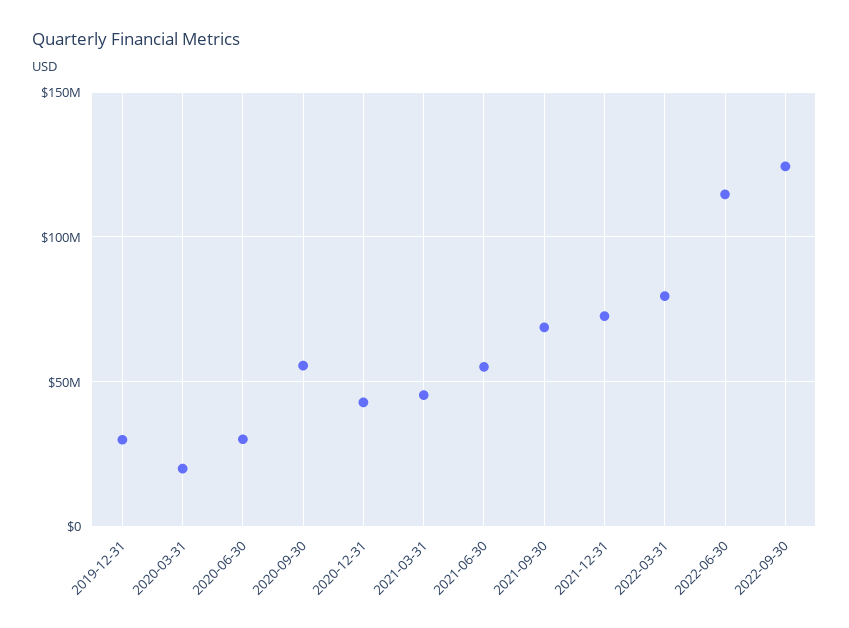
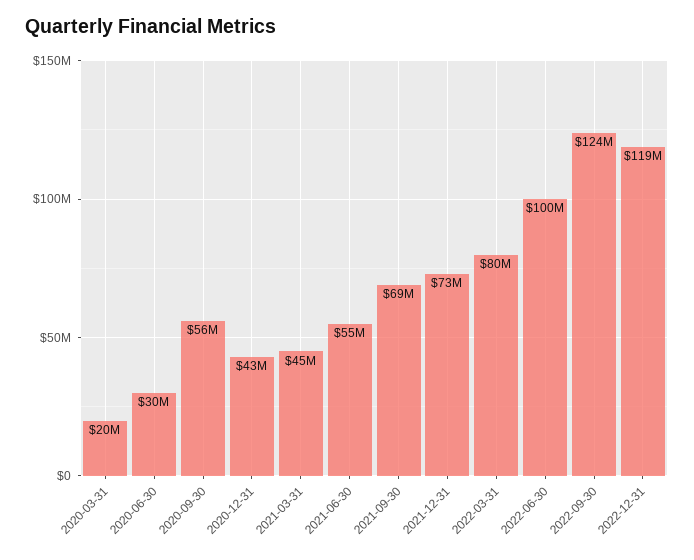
2019-12-31: 30000000 -> none
2022-06-30: 115000000 -> 100000000
2022-12-31: none -> 119000000

